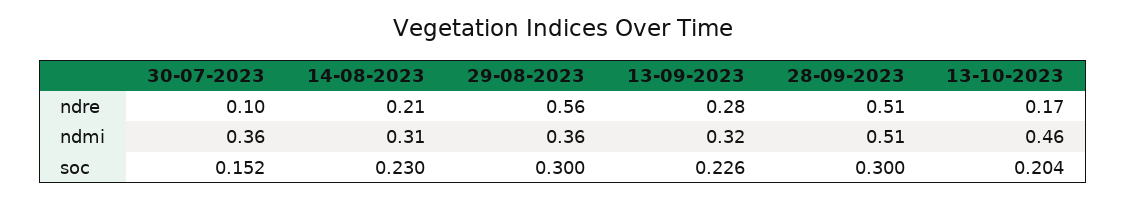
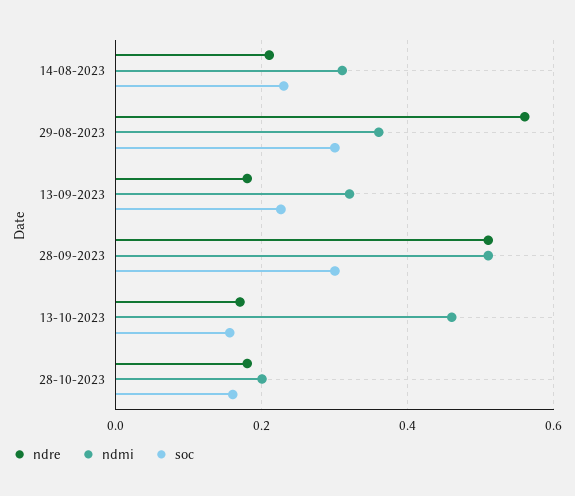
ndre, 30-07-2023: 0.1 -> none
ndre, 13-09-2023: 0.28 -> 0.18
ndmi, 30-07-2023: 0.36 -> none
soc, 30-07-2023: 0.152 -> none
soc, 13-10-2023: 0.204 -> 0.16
ndre, 28-10-2023: none -> 0.18
ndmi, 28-10-2023: none -> 0.2
soc, 28-10-2023: none -> 0.16

